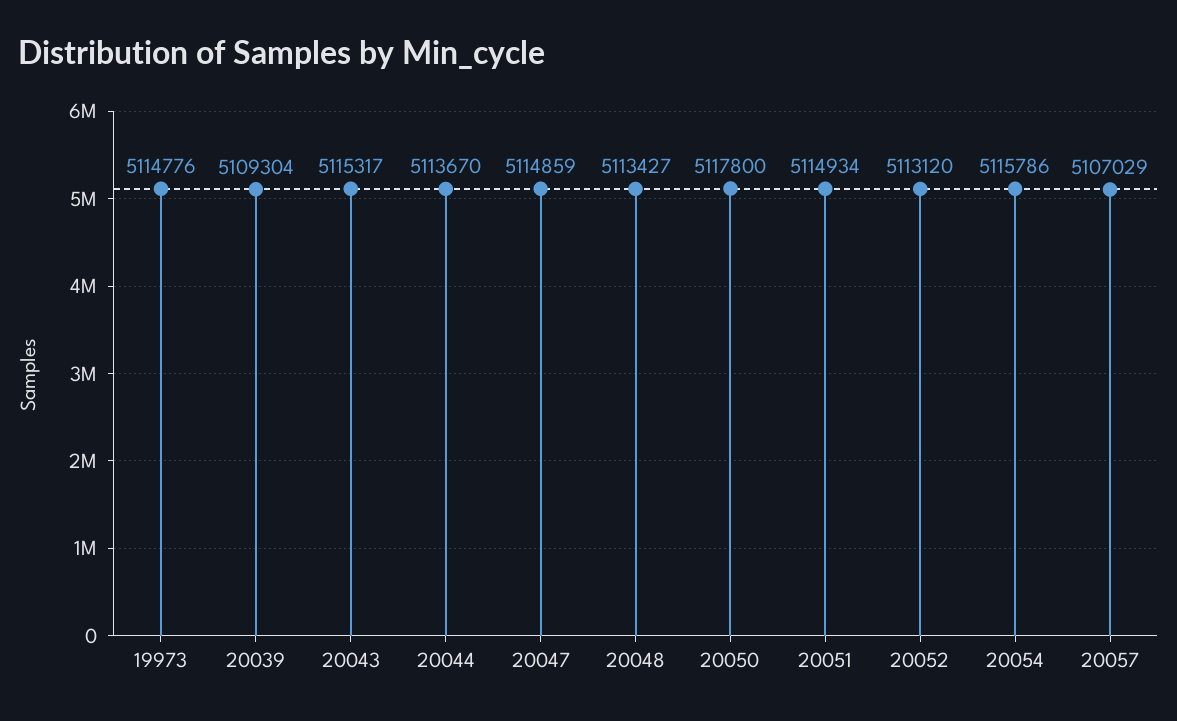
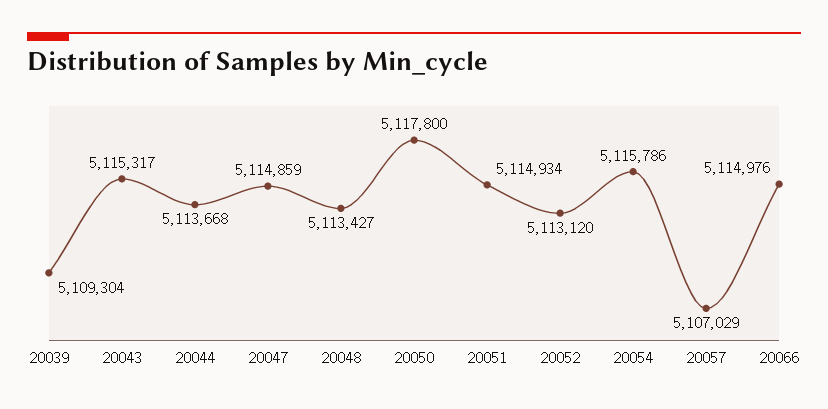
19973: 5114776 -> none
20044: 5113670 -> 5113668
20066: none -> 5114976

